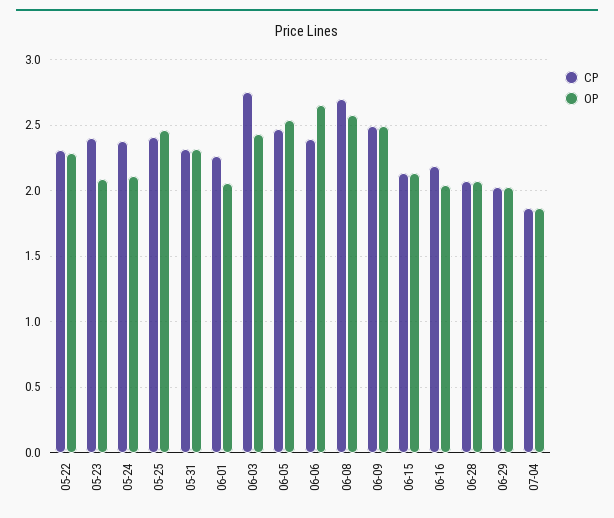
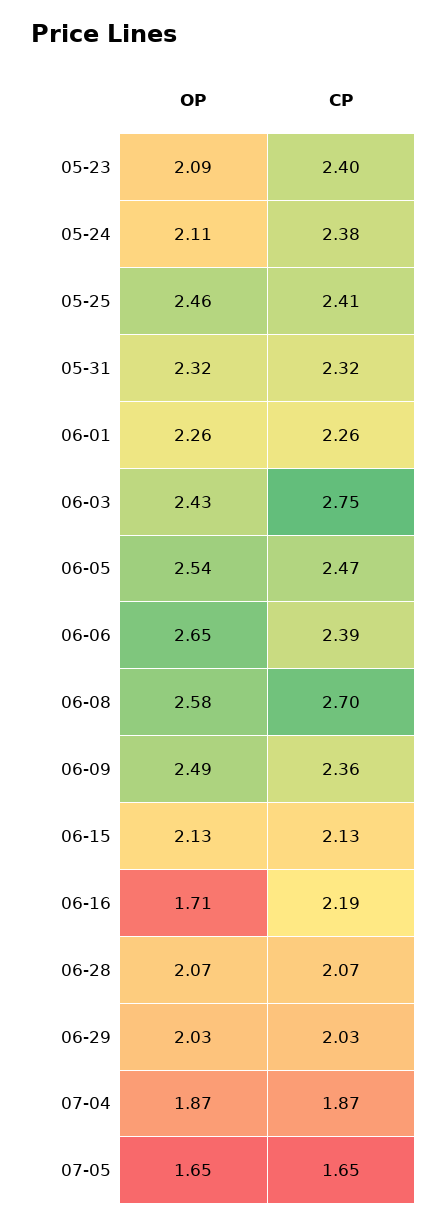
CP, 05-22: 2.3 -> none
OP, 05-22: 2.3 -> none
OP, 06-01: 2.05 -> 2.26
CP, 06-09: 2.5 -> 2.36
OP, 06-16: 2.05 -> 1.71
OP, 07-05: none -> 1.65
CP, 07-05: none -> 1.65

